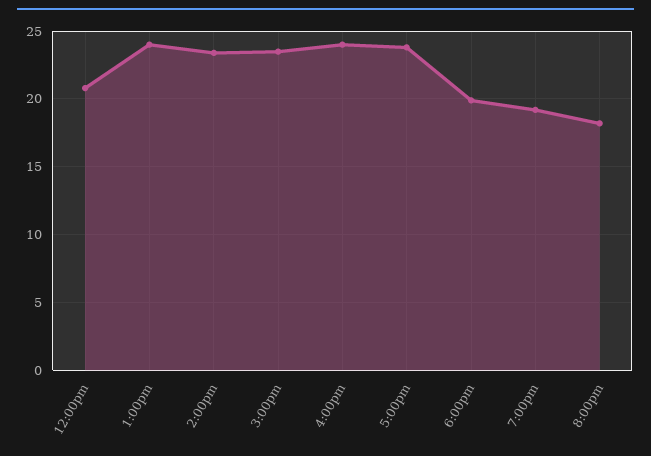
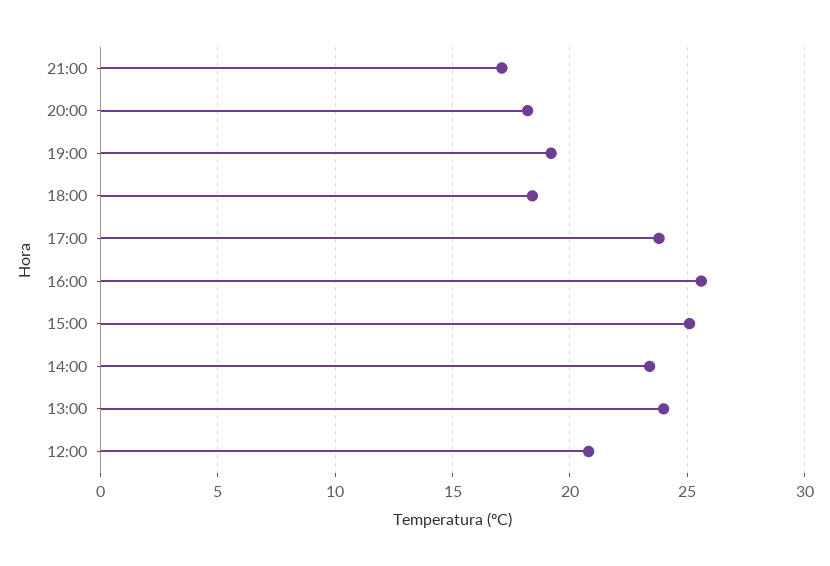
3:00pm: 23.5 -> 25
4:00pm: 24 -> 25.5
6:00pm: 20 -> 18.5
21:00: none -> 17

